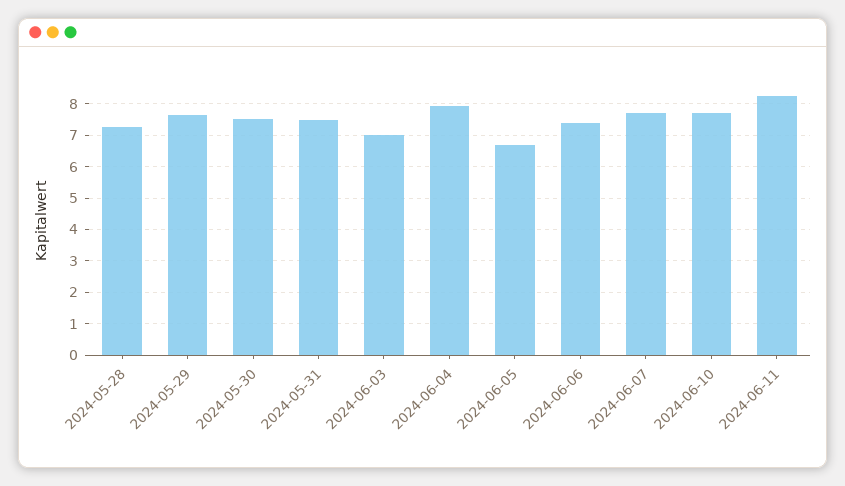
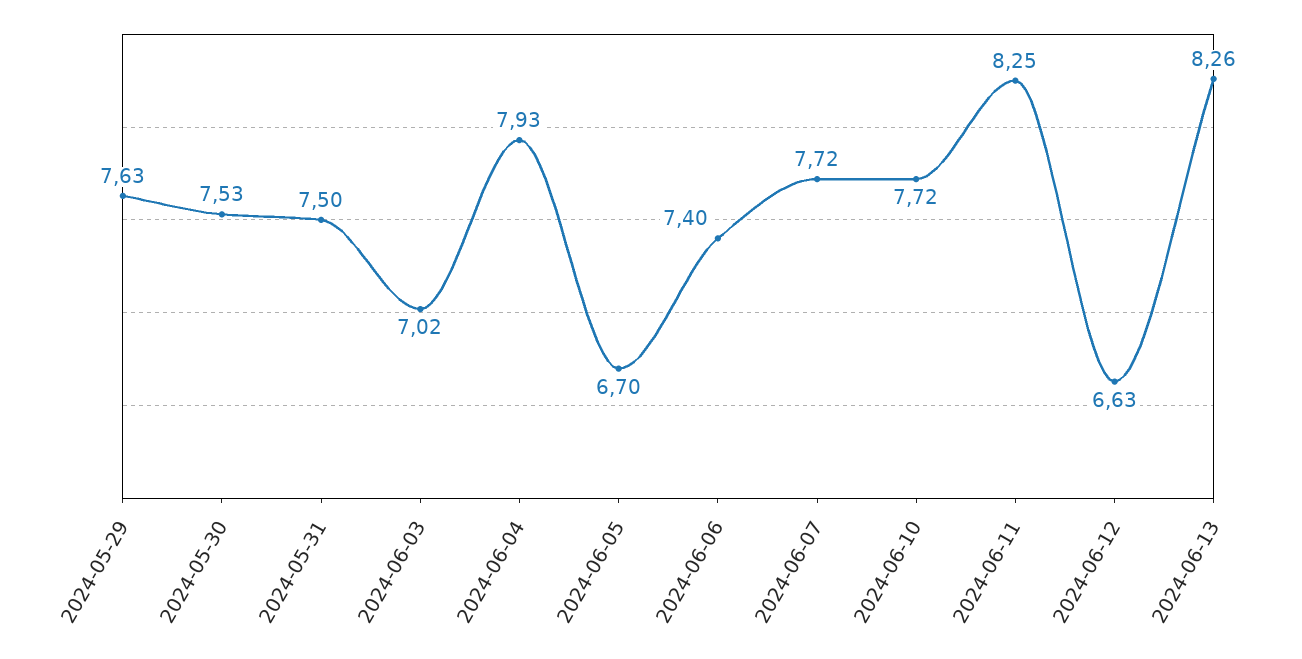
2024-05-28: 7.2 -> none
2024-06-12: none -> 6.63
2024-06-13: none -> 8.26

